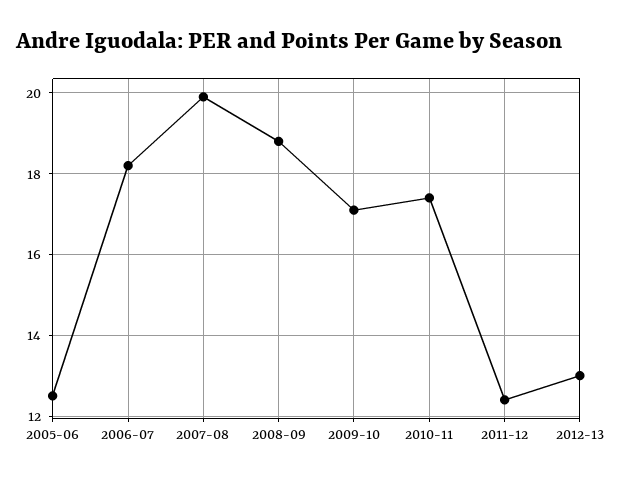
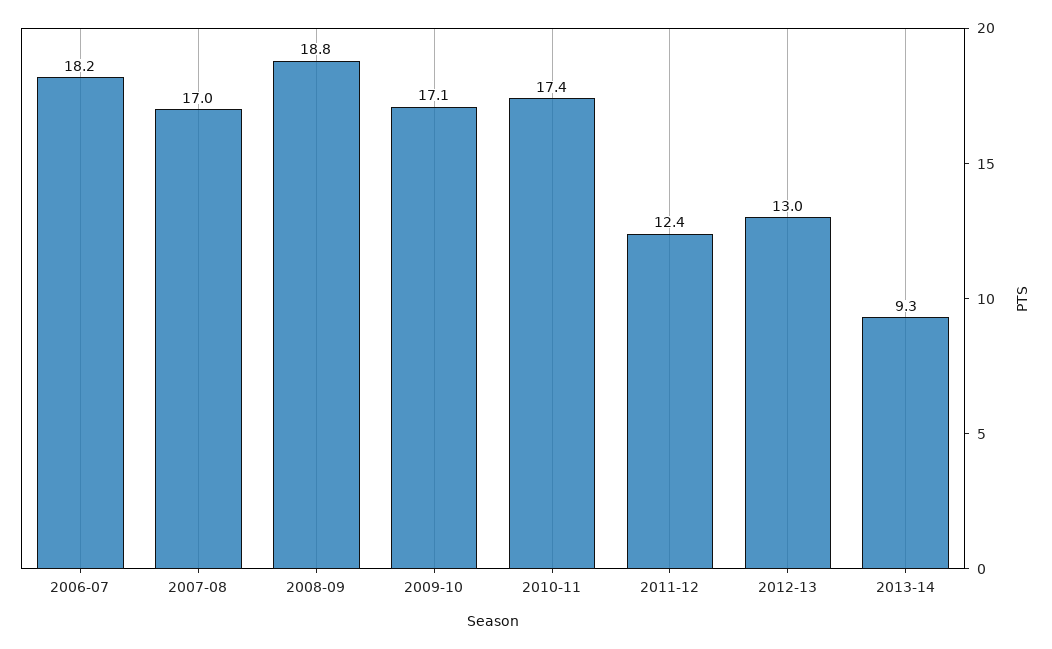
2005-06: 12.5 -> none
2007-08: 20 -> 17
2013-14: none -> 9.3

